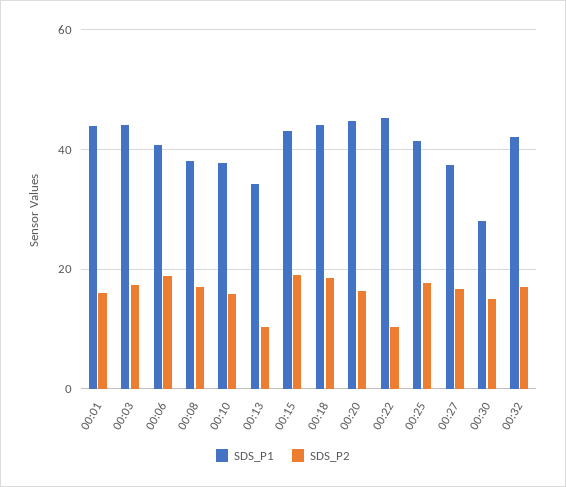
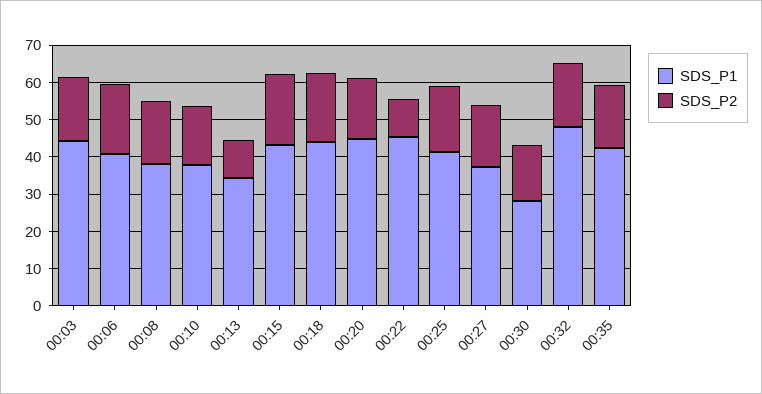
SDS_P1, 00:01: 44 -> none
SDS_P2, 00:01: 16 -> none
SDS_P1, 00:32: 42 -> 47.5
SDS_P1, 00:35: none -> 42.5
SDS_P2, 00:35: none -> 17.5

